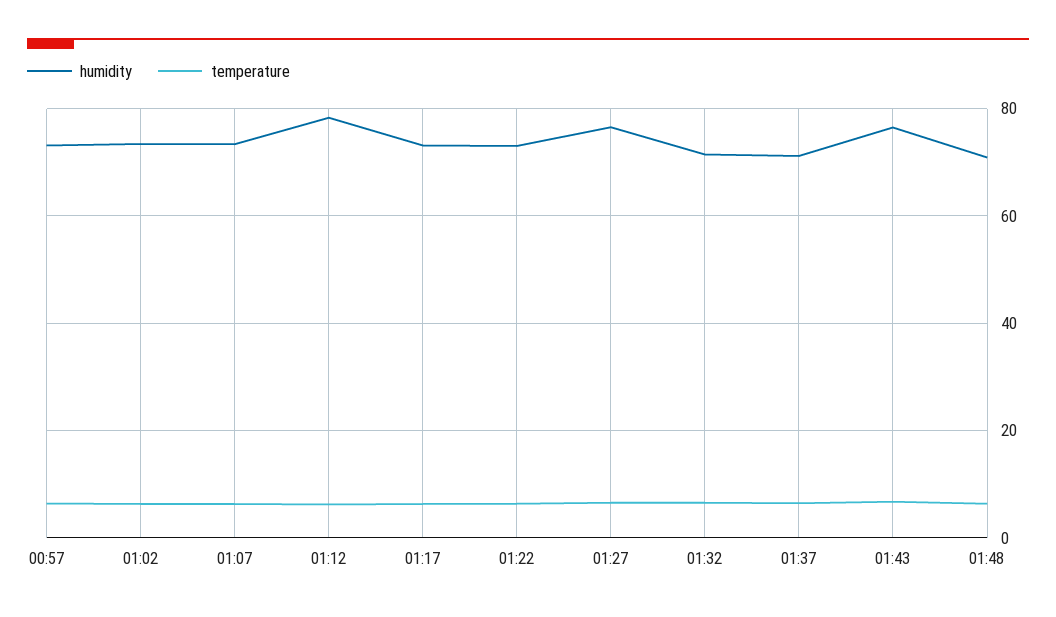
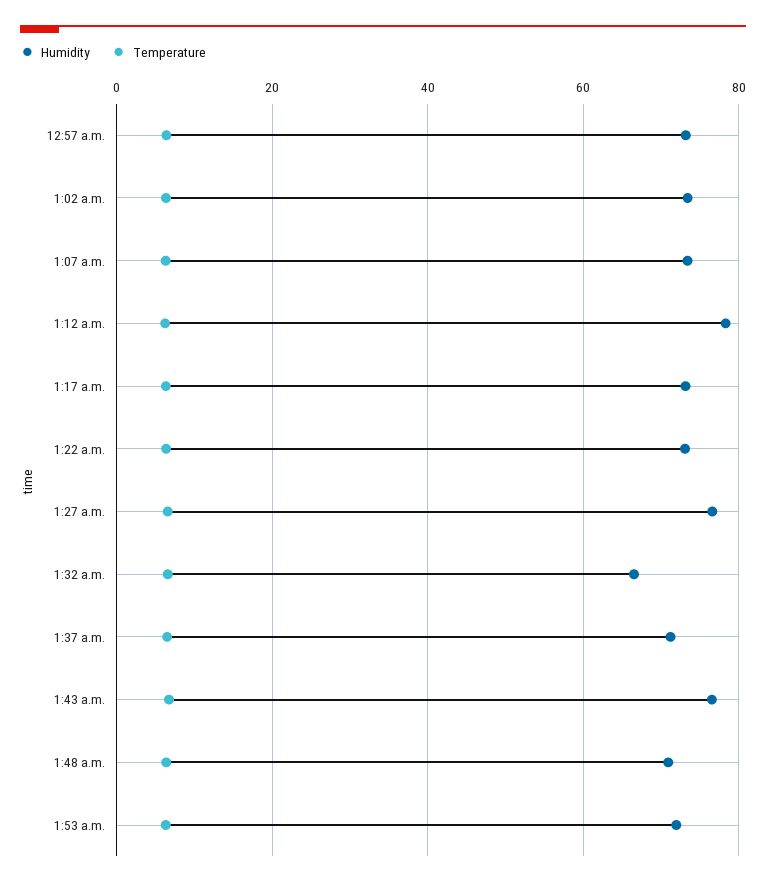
humidity, 01:32: 72 -> 66
humidity, 1:53 a.m.: none -> 72
temperature, 1:53 a.m.: none -> 6

